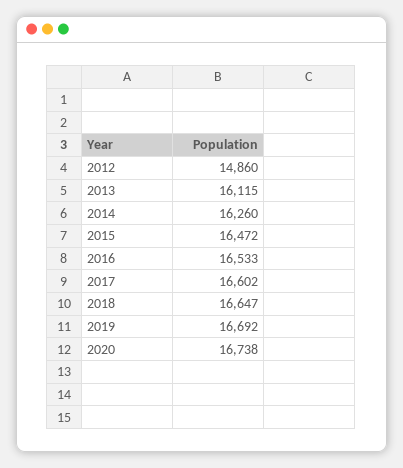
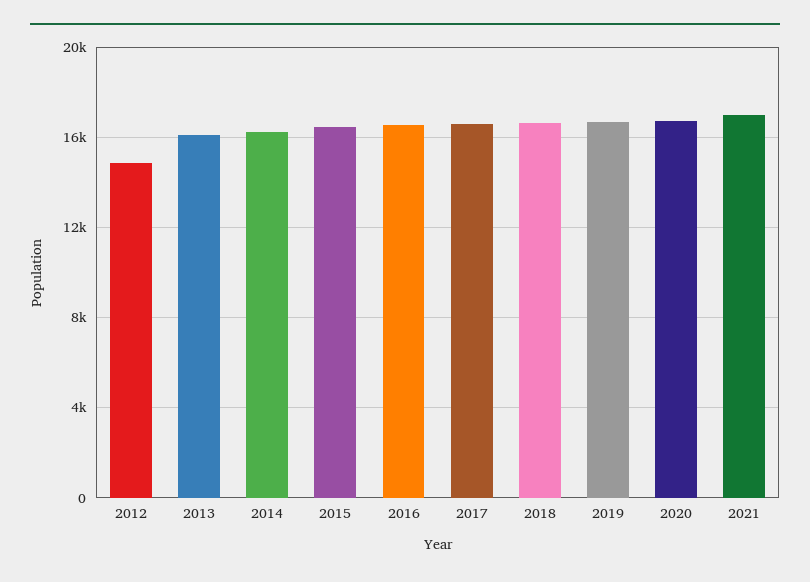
2021: none -> 17000

